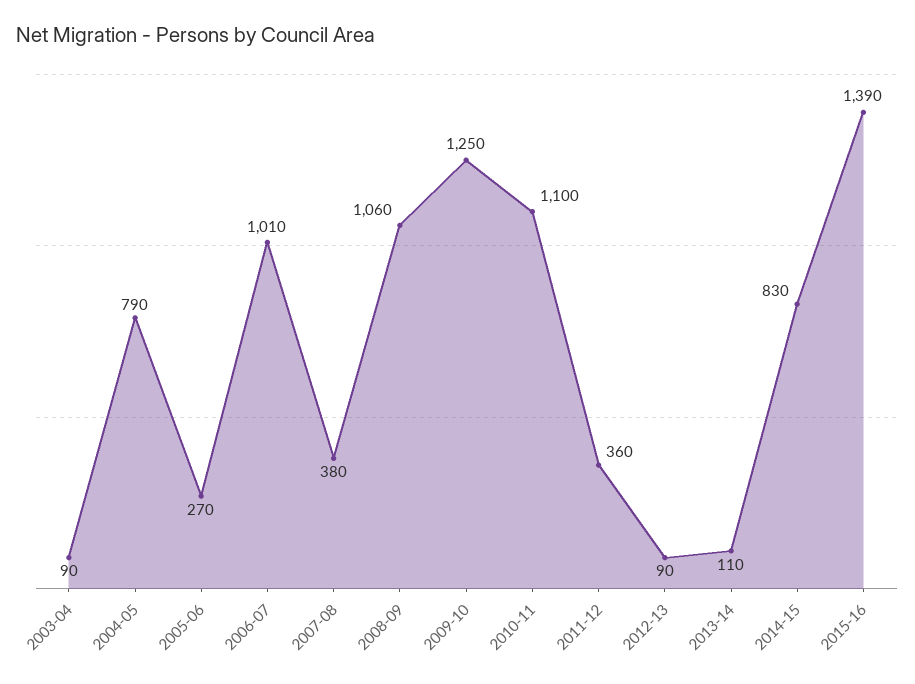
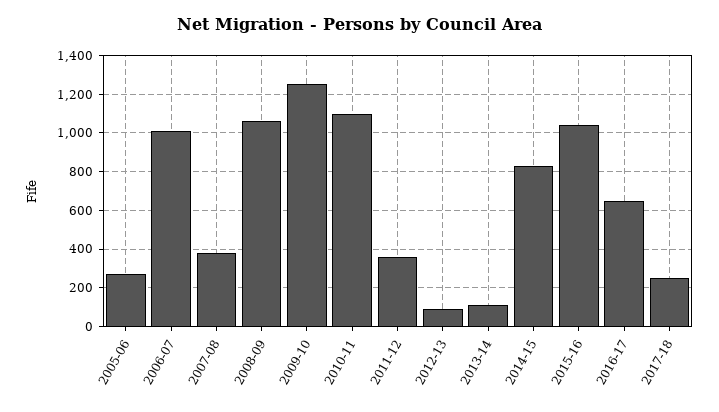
2003-04: 90 -> none
2004-05: 790 -> none
2015-16: 1390 -> 1050
2016-17: none -> 650
2017-18: none -> 250

